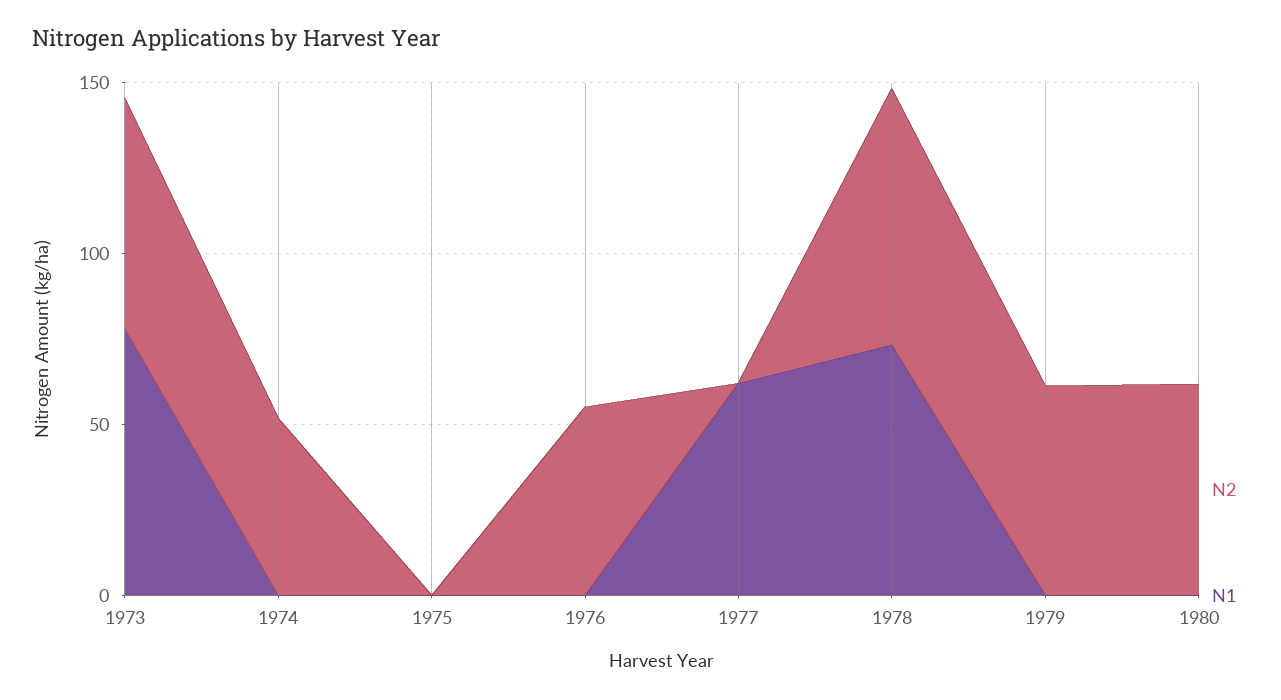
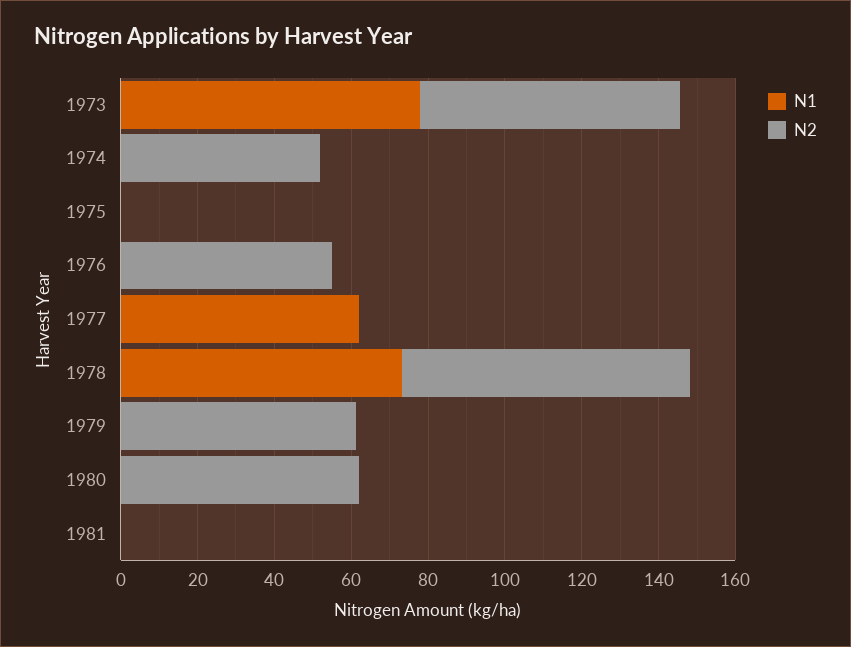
N1, 1981: none -> 0
N2, 1981: none -> 0

